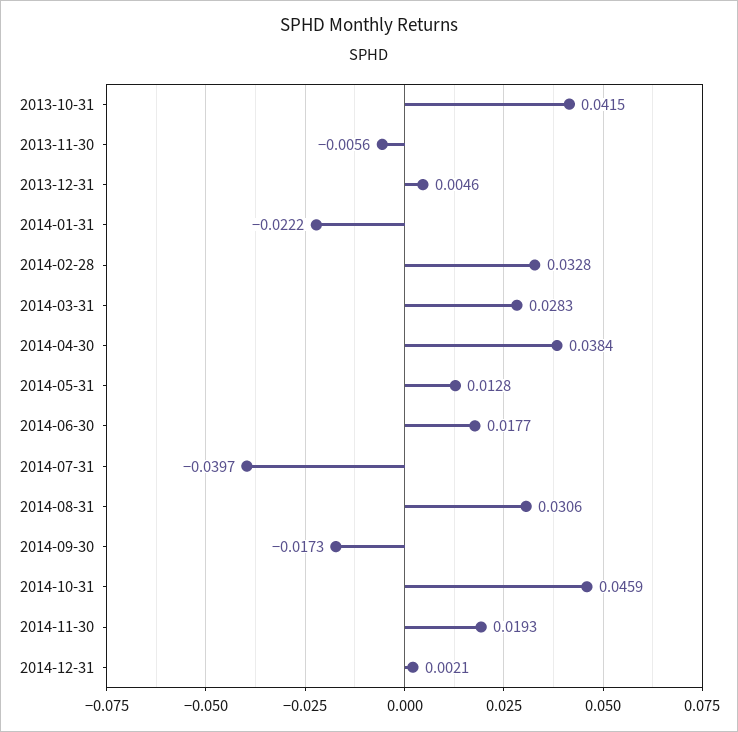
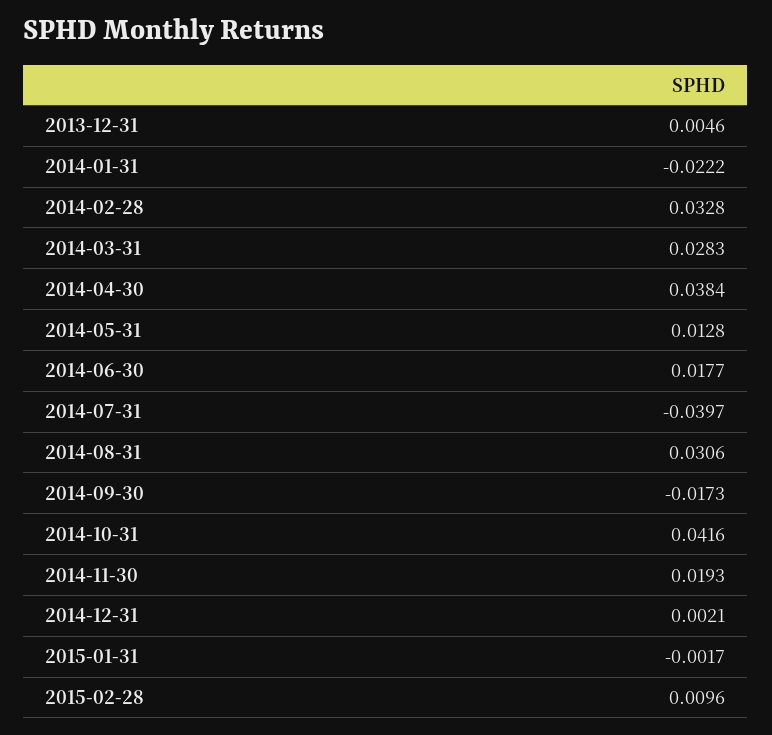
2013-10-31: 0.0415 -> none
2013-11-30: -0.0056 -> none
2014-10-31: 0.0459 -> 0.0416
2015-01-31: none -> -0.0017
2015-02-28: none -> 0.0096

